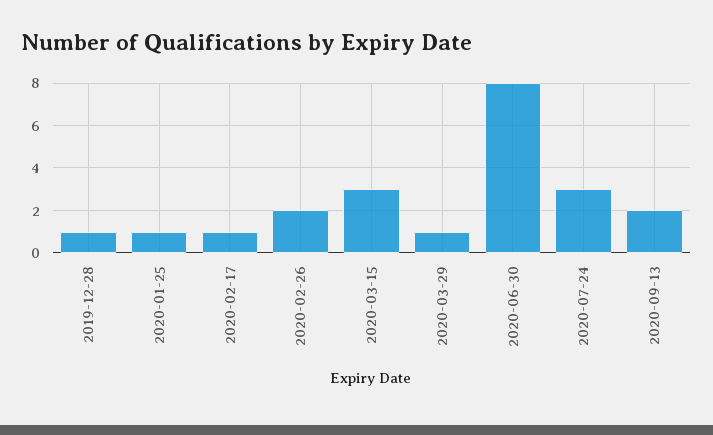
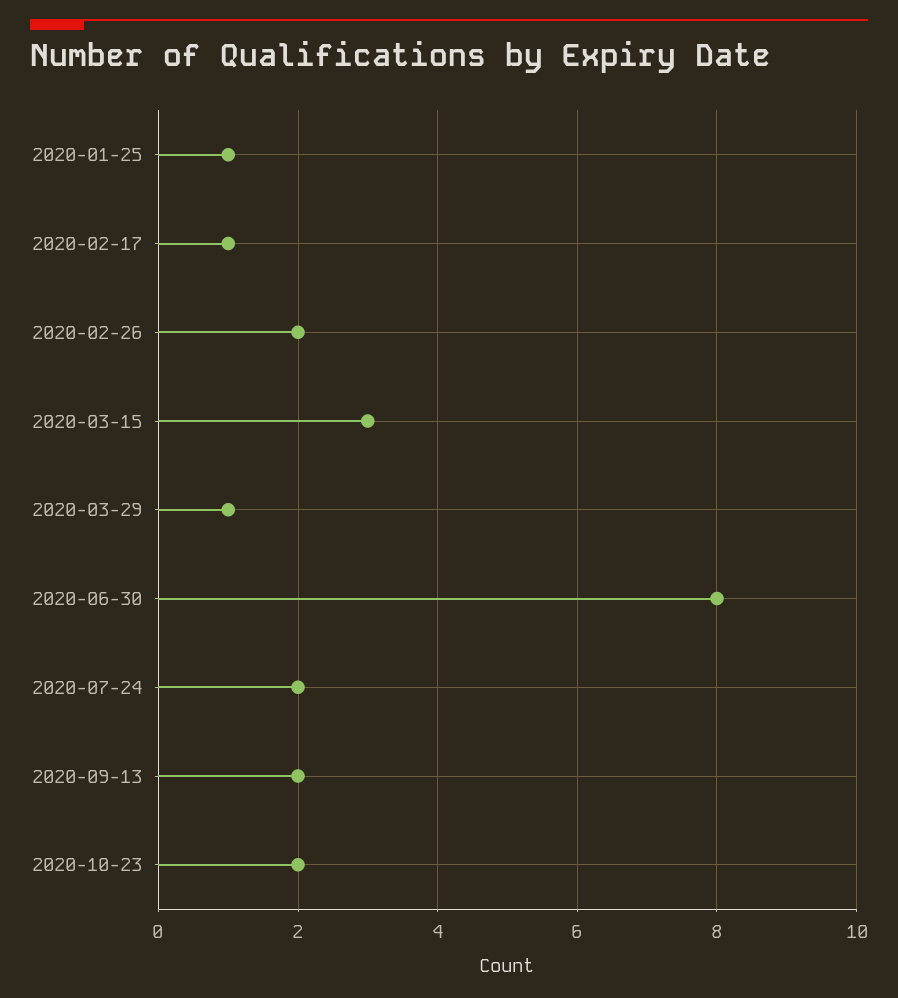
2019-12-28: 1 -> none
2020-07-24: 3 -> 2
2020-10-23: none -> 2

